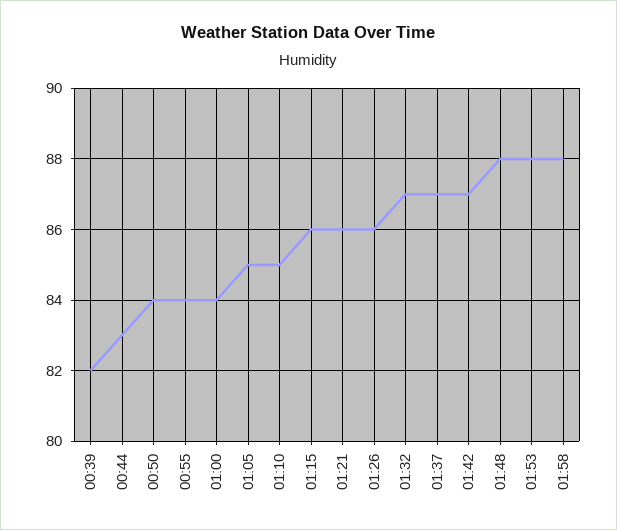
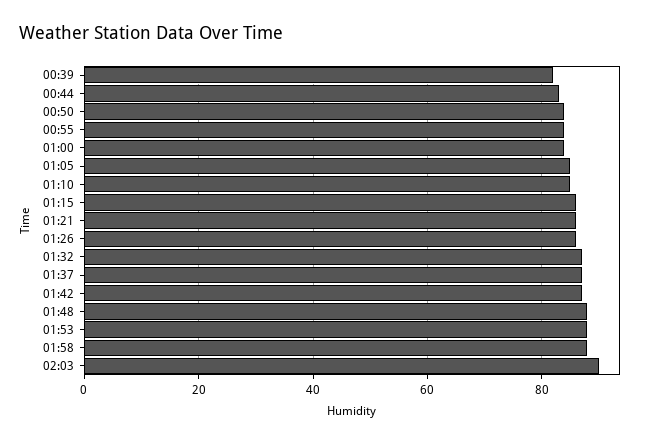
02:03: none -> 90

